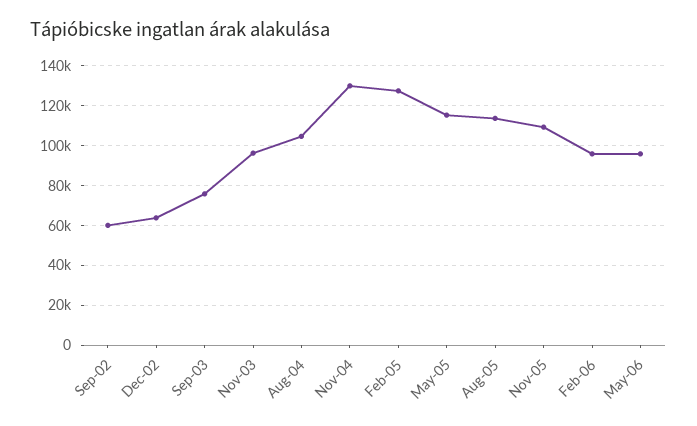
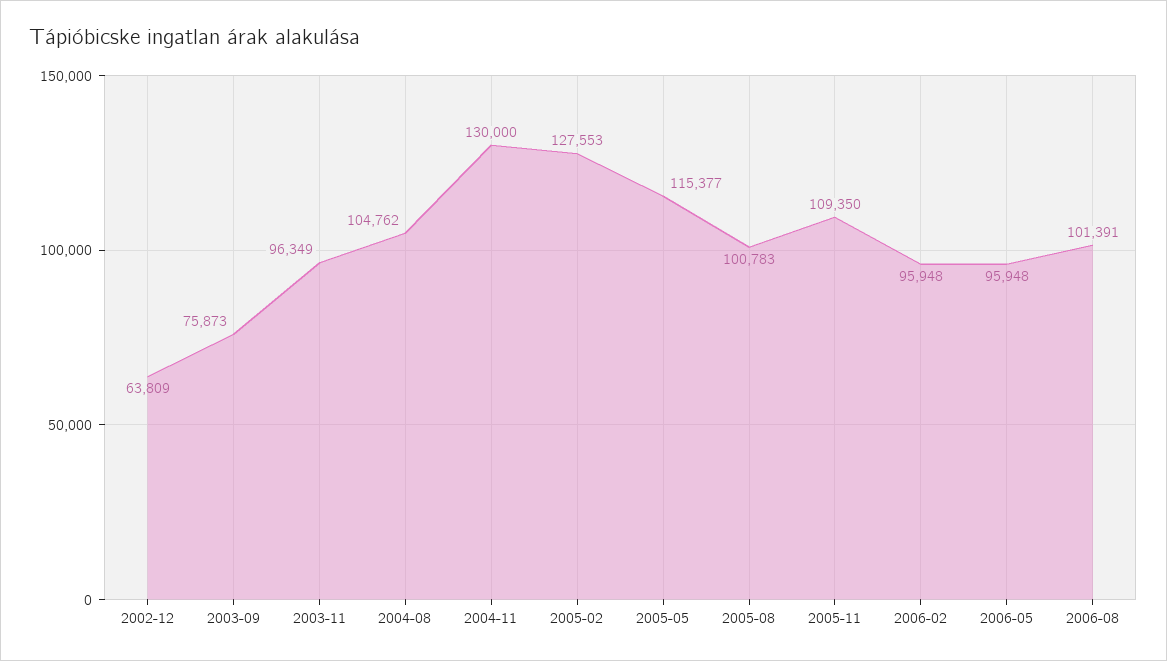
Sep-02: 60000 -> none
Aug-05: 115000 -> 100783
2006-08: none -> 101391

